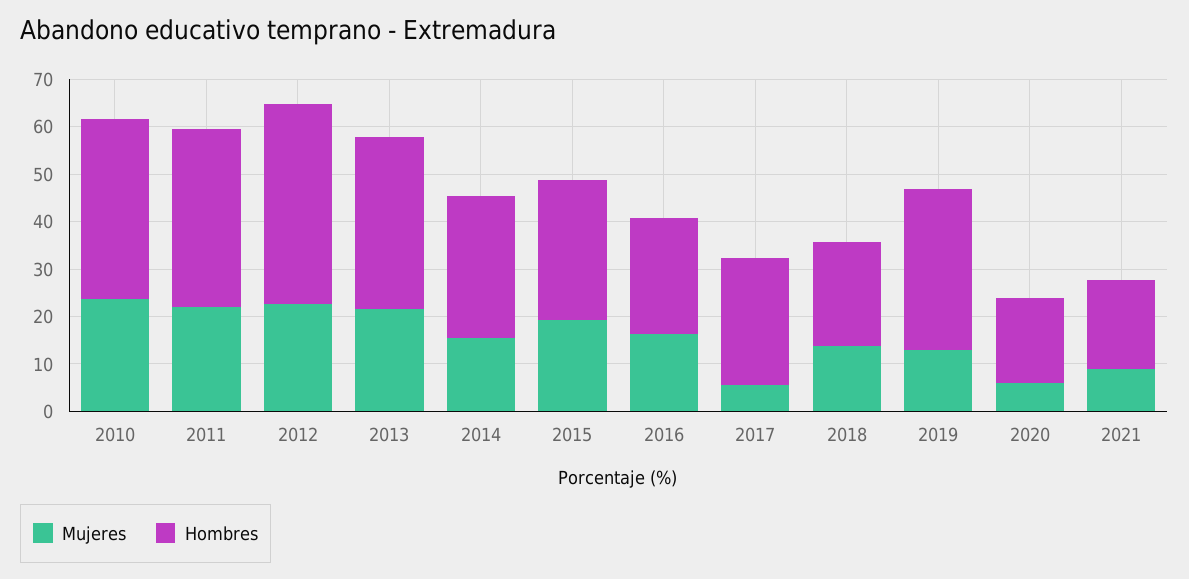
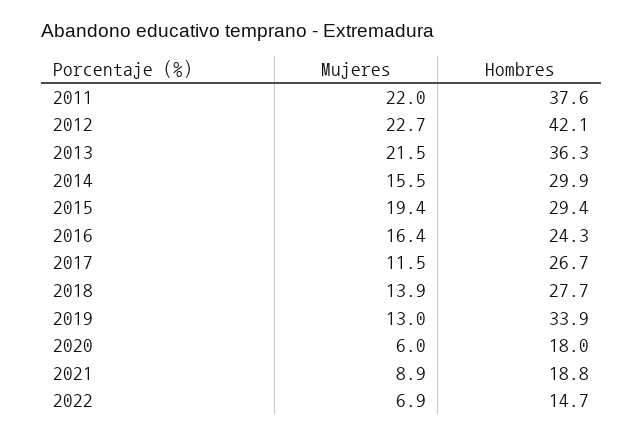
Mujeres, 2010: 24 -> none
Hombres, 2010: 38 -> none
Mujeres, 2017: 6 -> 11.5
Hombres, 2018: 22 -> 27.7
Mujeres, 2022: none -> 6.9
Hombres, 2022: none -> 14.7

